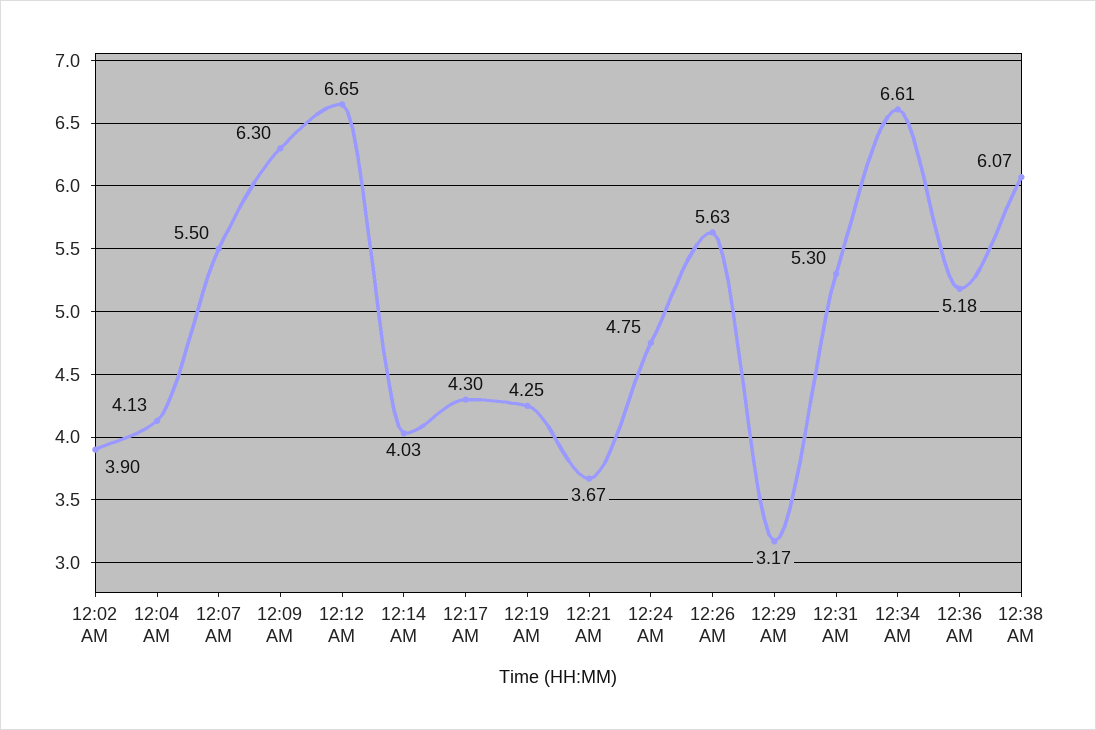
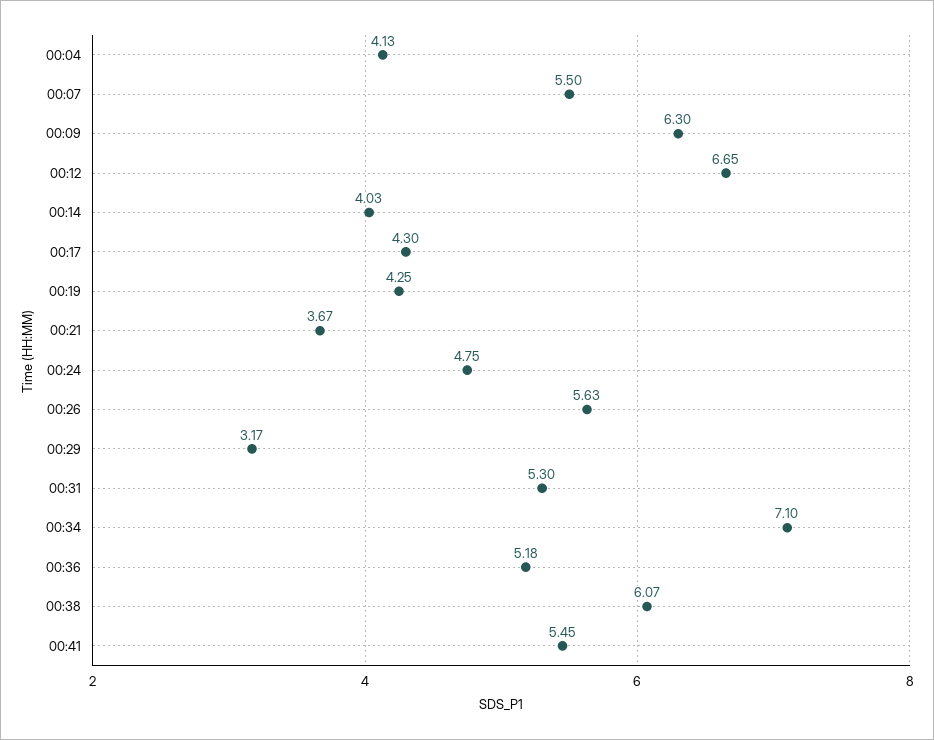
12:02 AM: 3.9 -> none
12:34 AM: 6.61 -> 7.1
00:41: none -> 5.45

